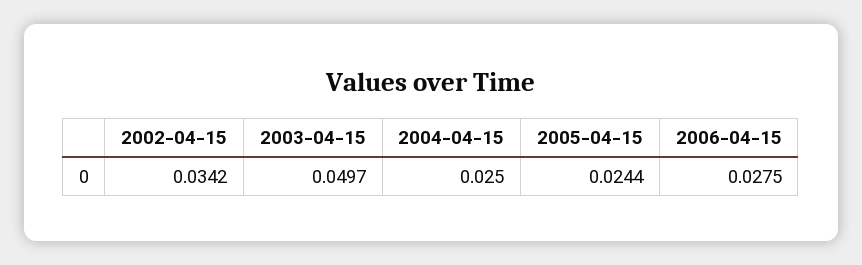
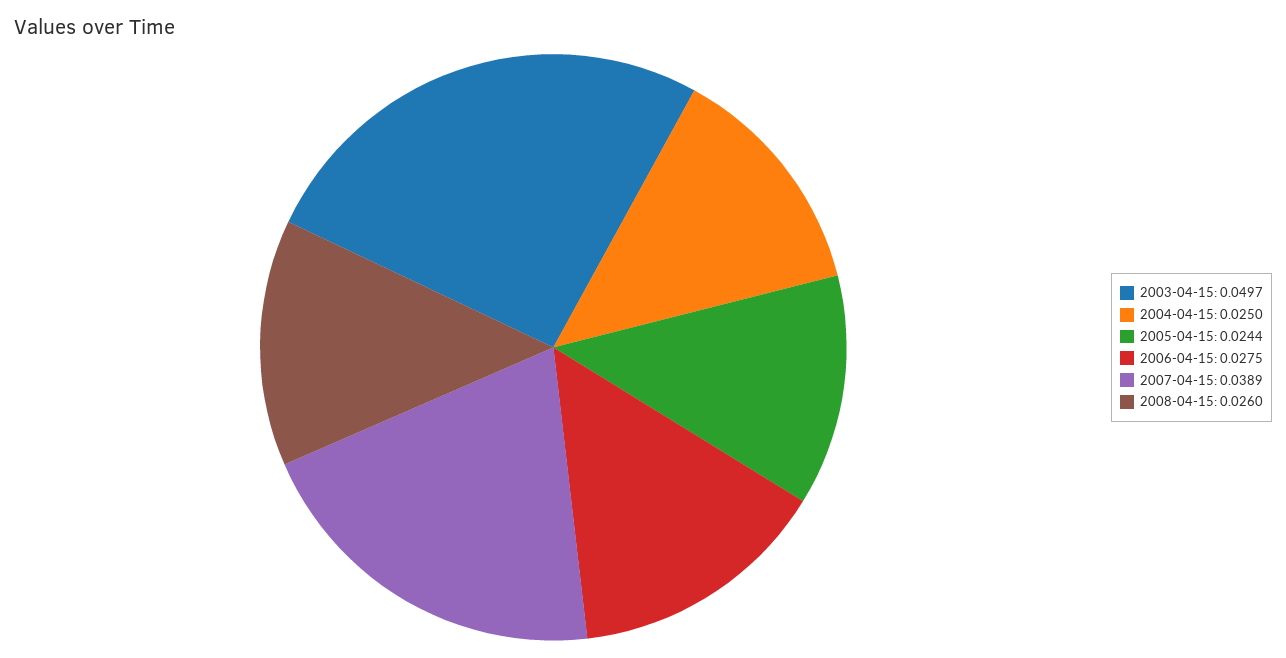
2002-04-15: 0.0342 -> none
2007-04-15: none -> 0.0389
2008-04-15: none -> 0.026

